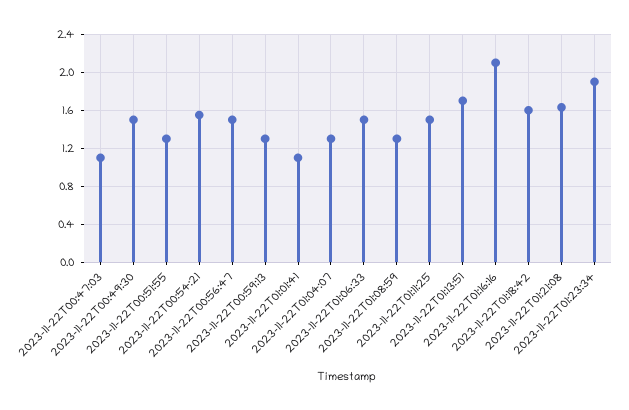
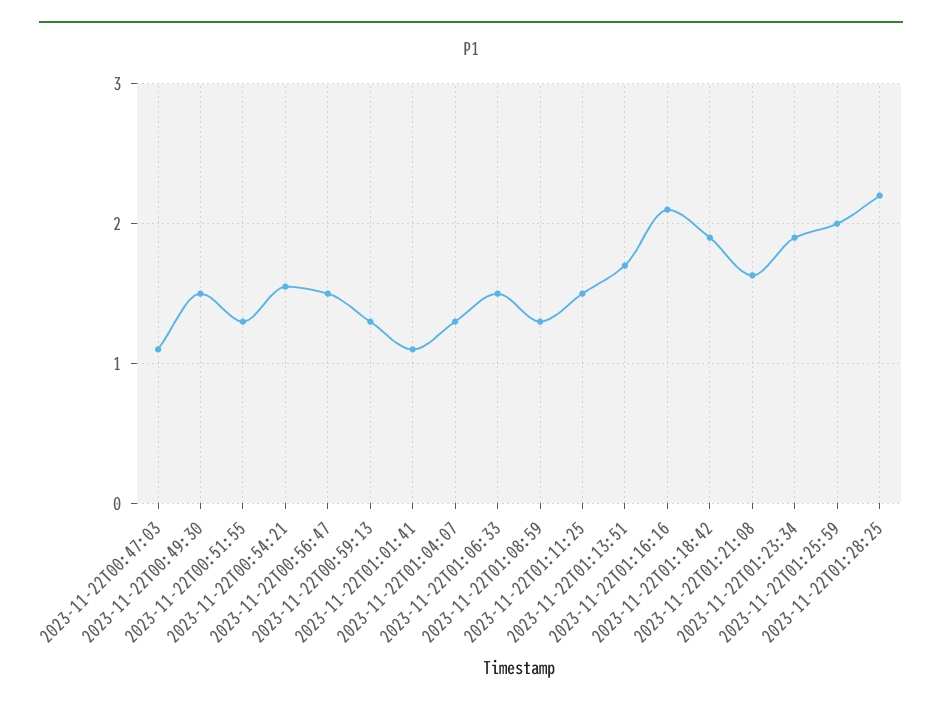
2023-11-22T01:18:42: 1.6 -> 1.9
2023-11-22T01:25:59: none -> 2
2023-11-22T01:28:25: none -> 2.2

